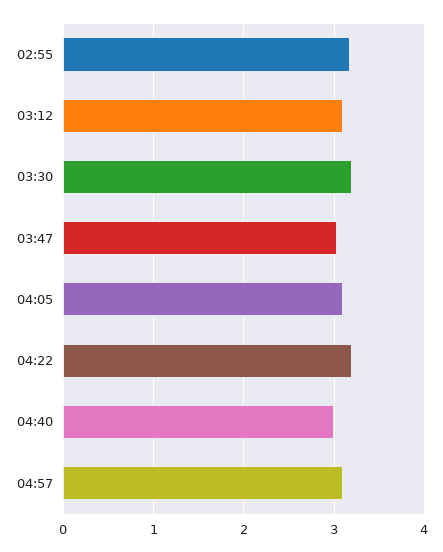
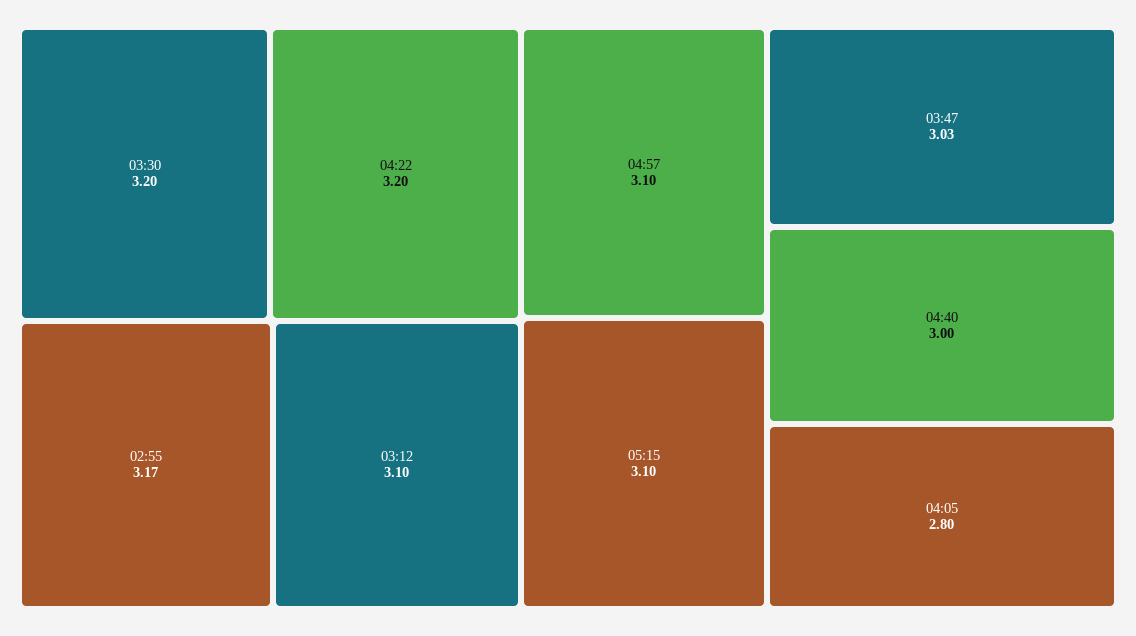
04:05: 3.1 -> 2.8
05:15: none -> 3.1

